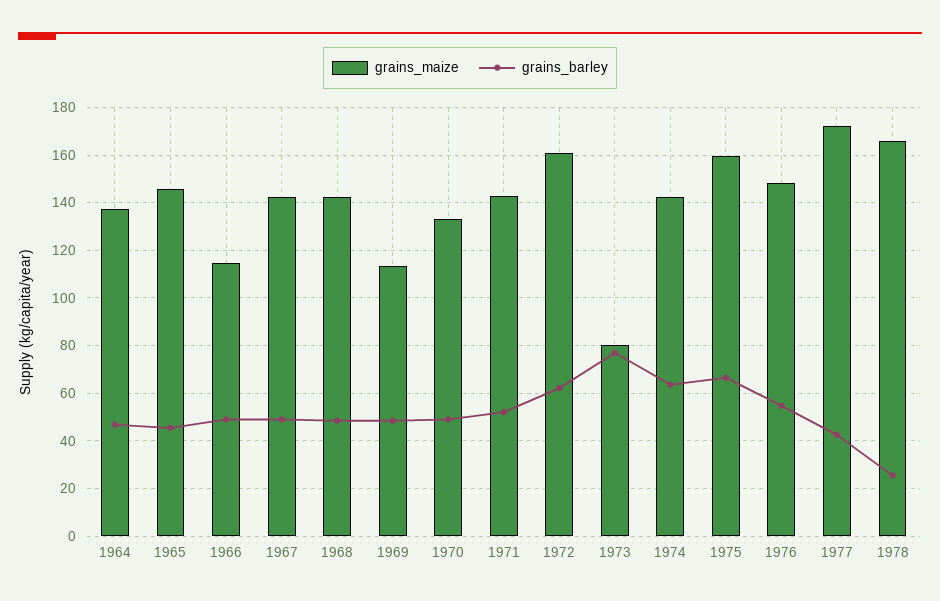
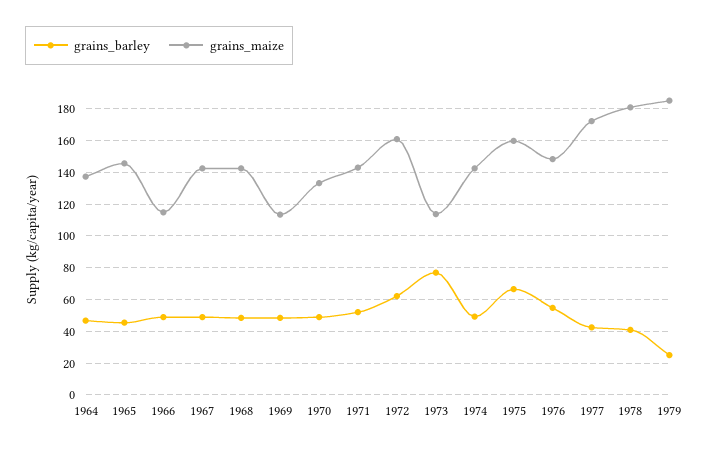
grains_maize, 1973: 80 -> 115
grains_barley, 1974: 65 -> 50
grains_maize, 1978: 165 -> 180
grains_barley, 1978: 25 -> 40
grains_barley, 1979: none -> 25
grains_maize, 1979: none -> 185

